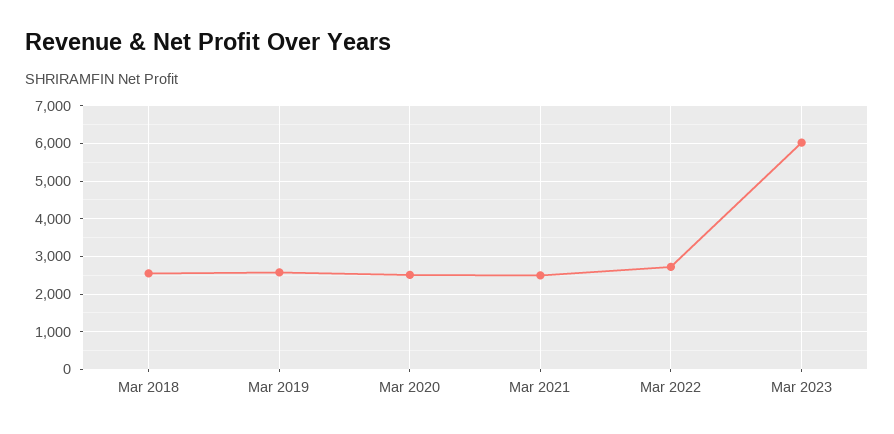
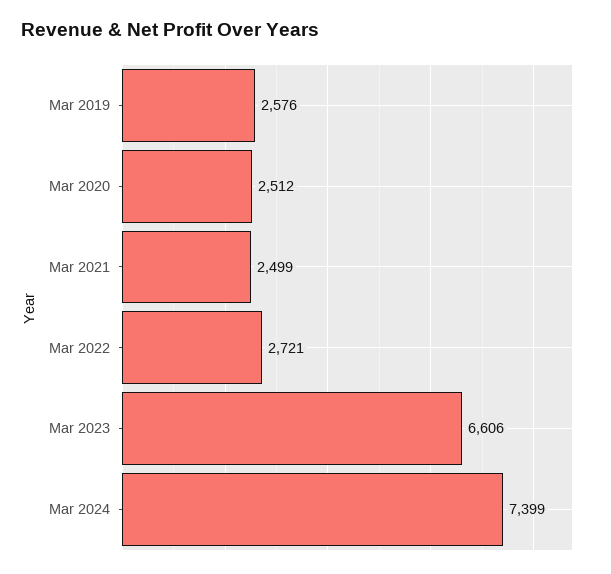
Mar 2018: 2600 -> none
Mar 2023: 6000 -> 6606
Mar 2024: none -> 7399

